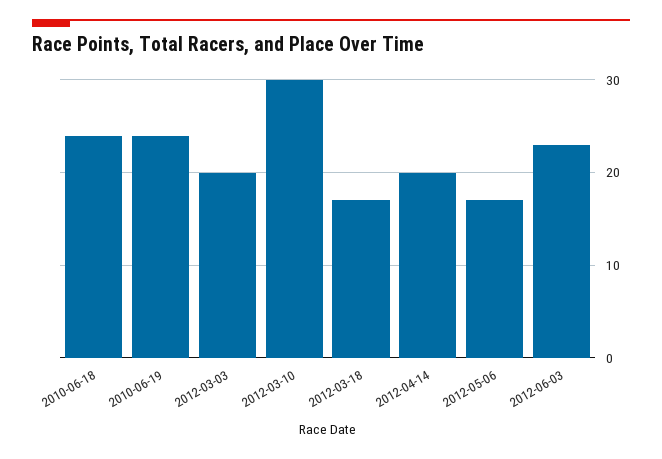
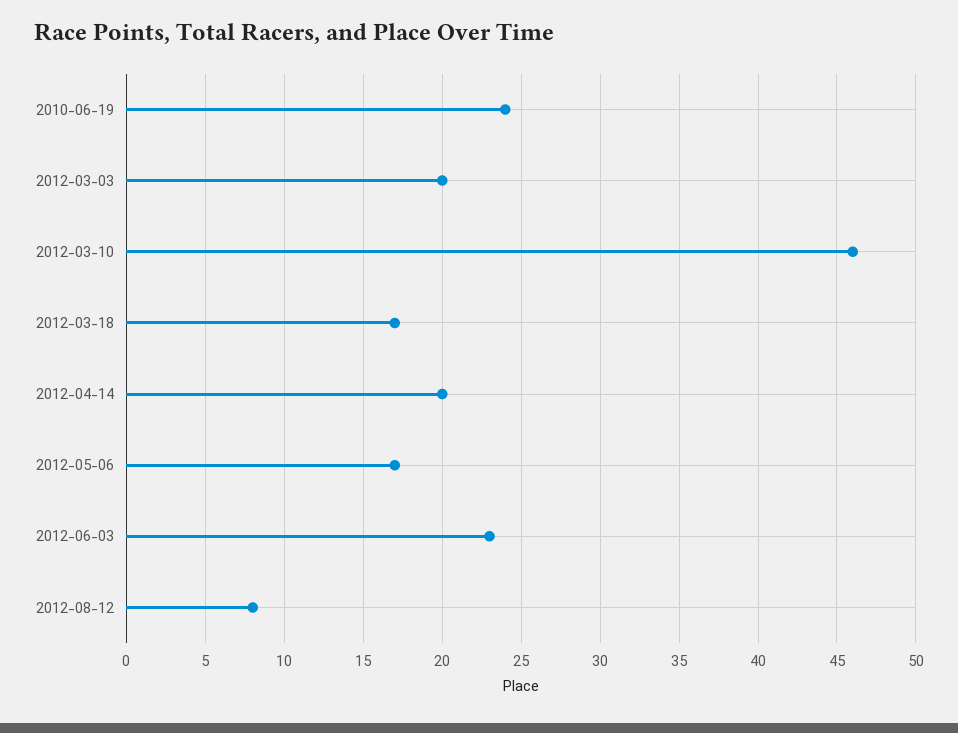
2010-06-18: 24 -> none
2012-03-10: 30 -> 46
2012-08-12: none -> 8

